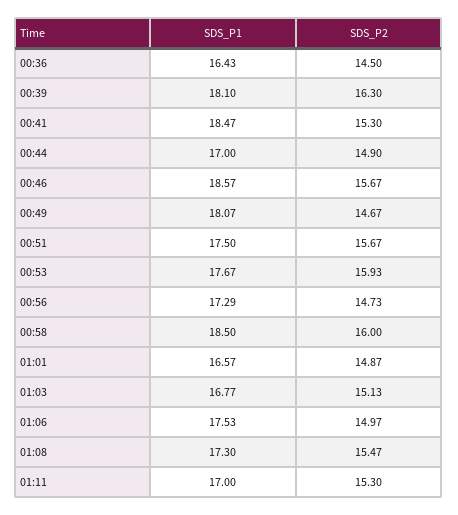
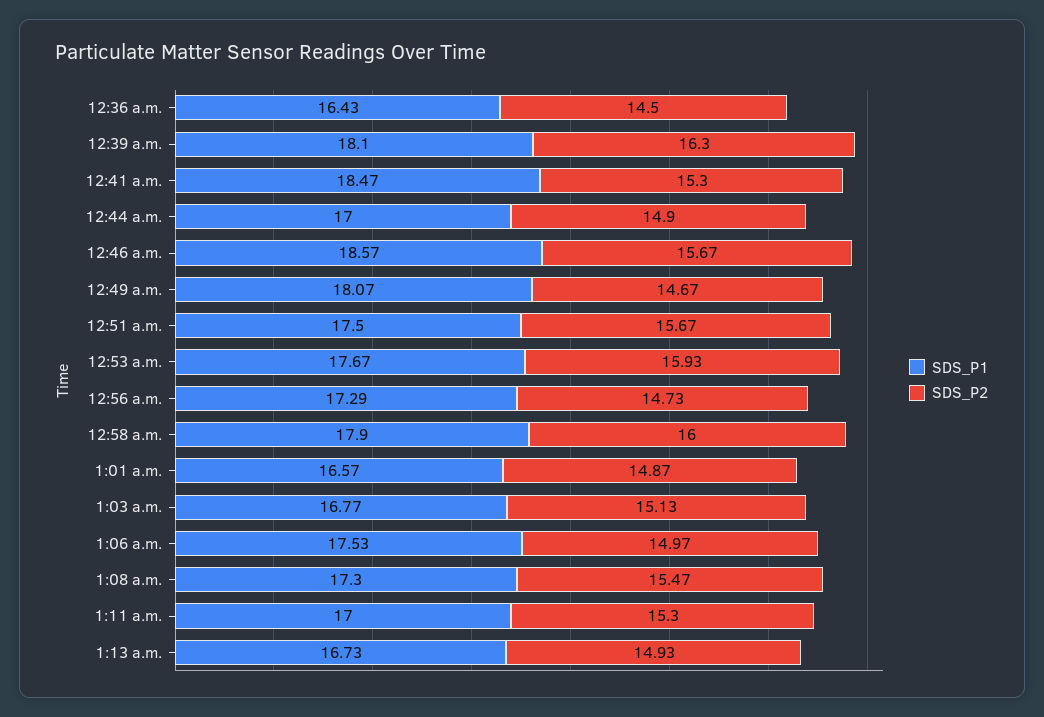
SDS_P1, 00:58: 18.5 -> 17.9
SDS_P1, 1:13 a.m.: none -> 16.73
SDS_P2, 1:13 a.m.: none -> 14.93

